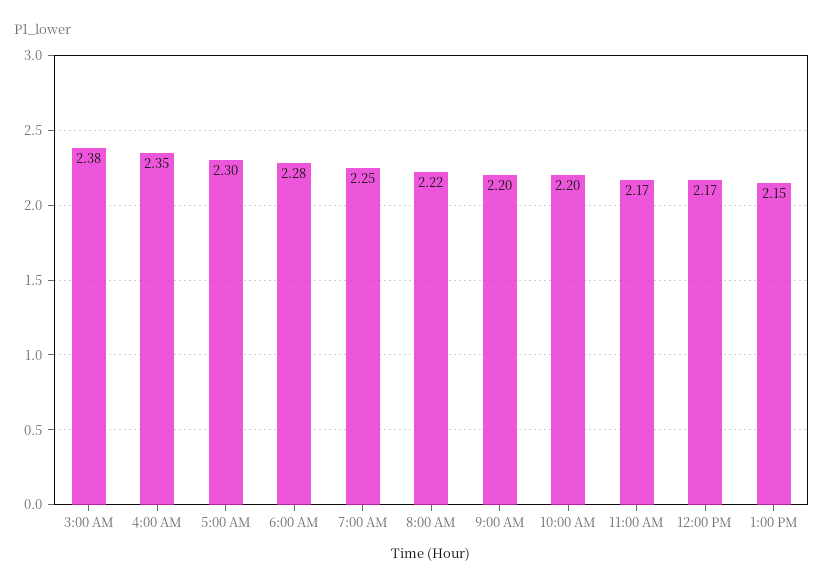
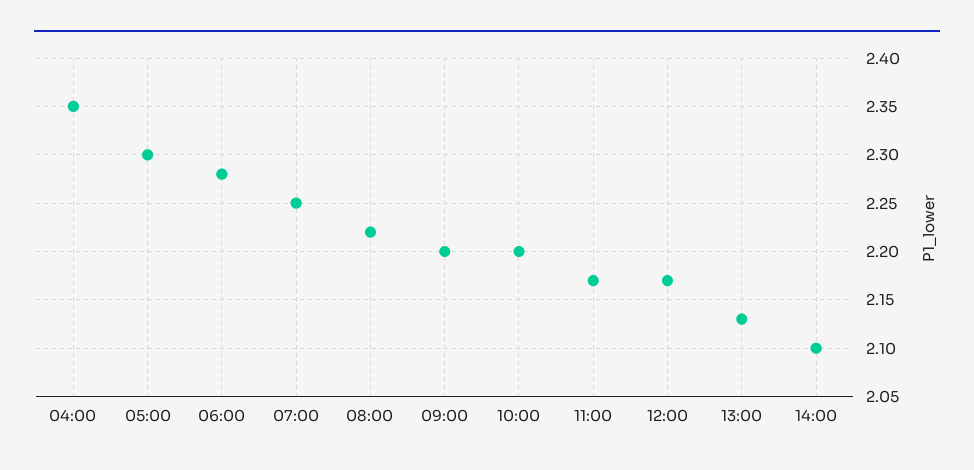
3:00 AM: 2.38 -> none
1:00 PM: 2.15 -> 2.13
14:00: none -> 2.1

